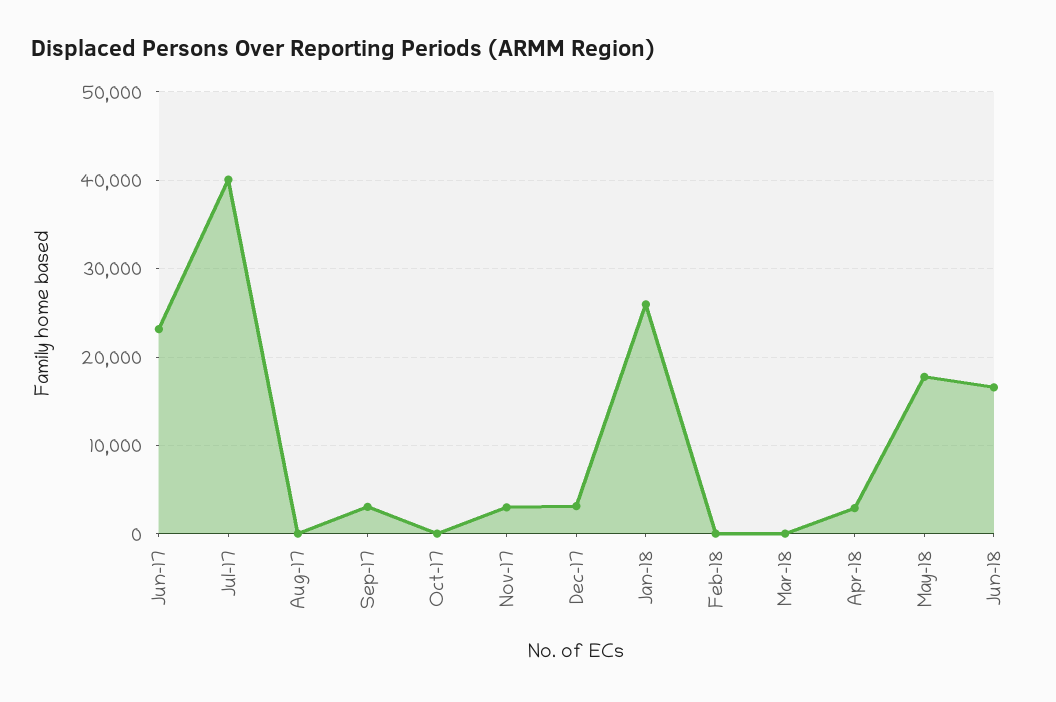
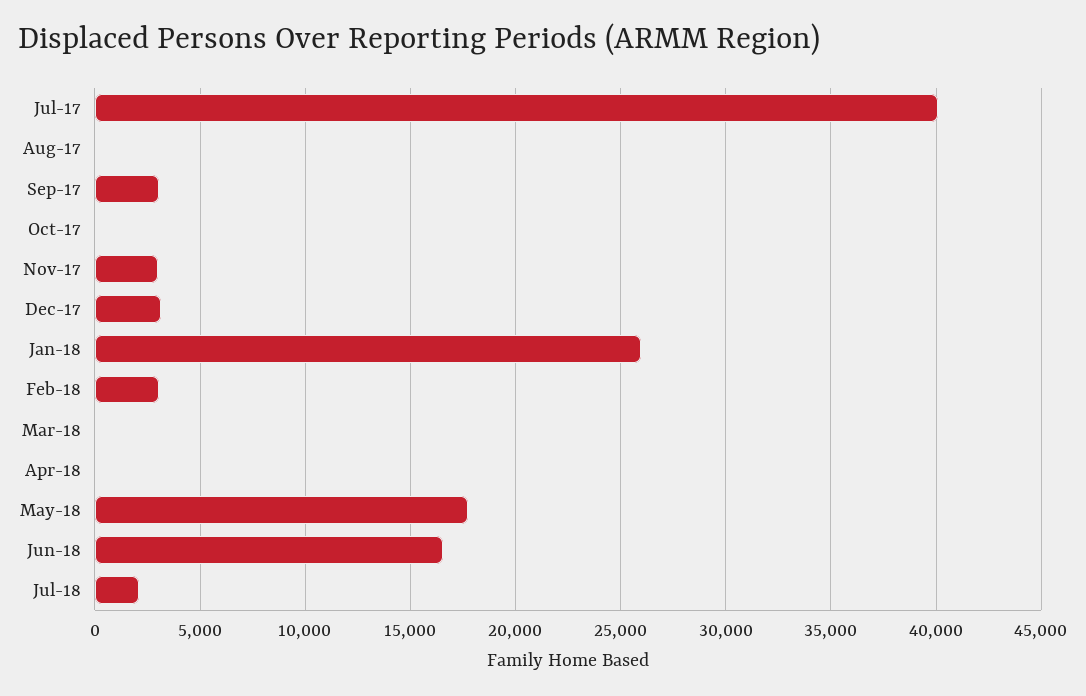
Jun-17: 23000 -> none
Feb-18: 0 -> 3000
Apr-18: 3000 -> 0
Jul-18: none -> 2000

